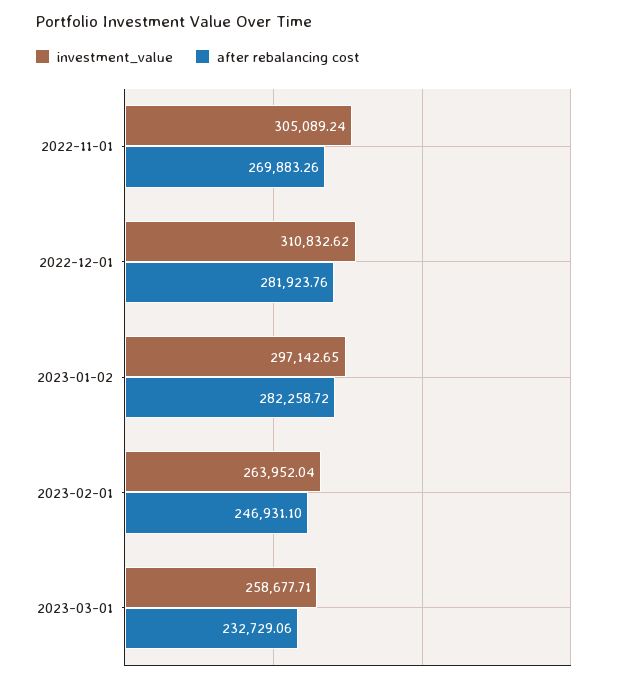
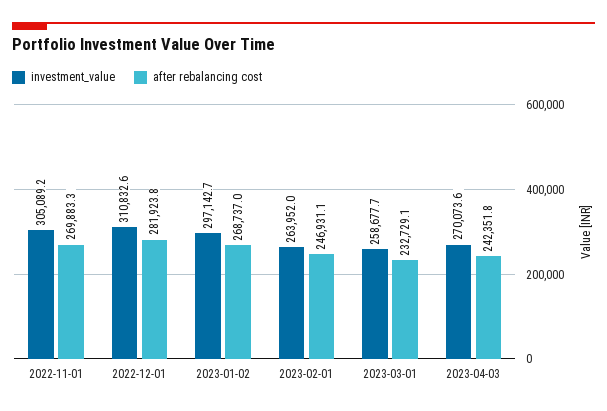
after rebalancing cost, 2023-01-02: 282258.72 -> 268737
investment_value, 2023-04-03: none -> 270073.6
after rebalancing cost, 2023-04-03: none -> 242351.8

